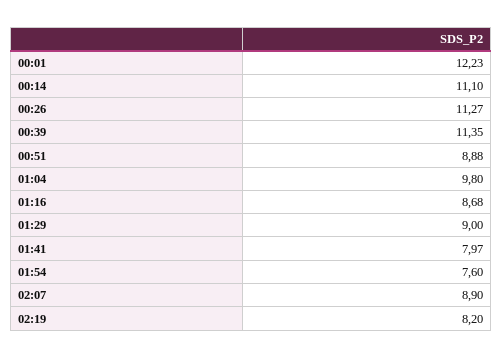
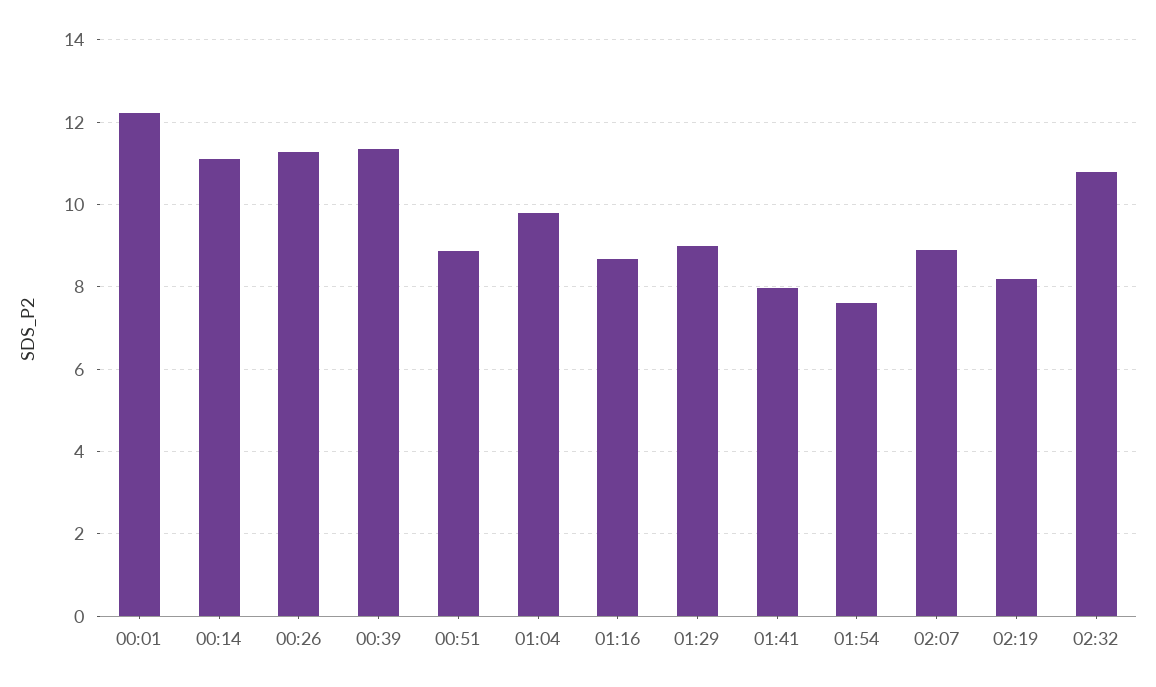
02:32: none -> 10.8

